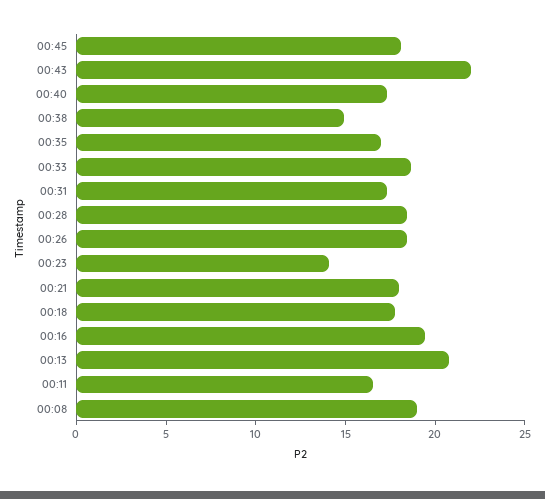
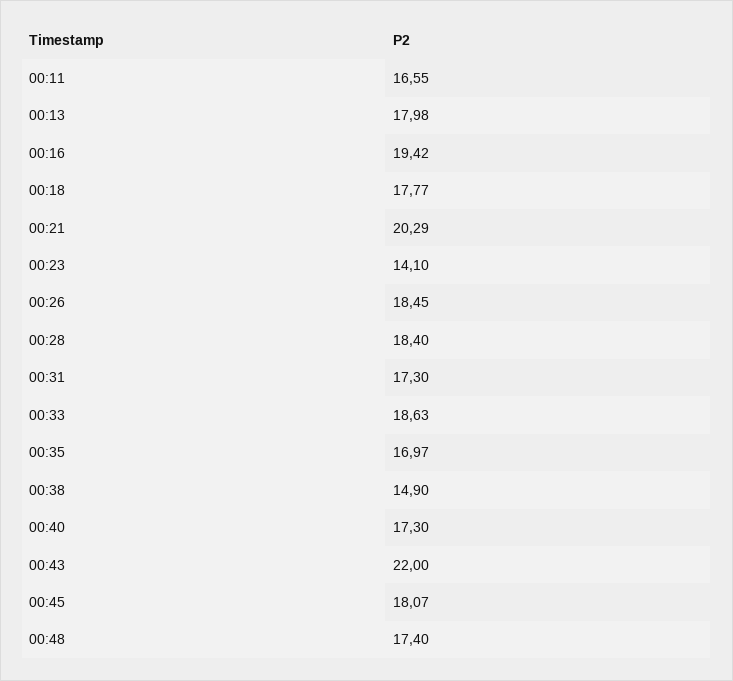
00:21: 18 -> 20.29
00:13: 21 -> 17.98
00:08: 19 -> none
00:48: none -> 17.4

